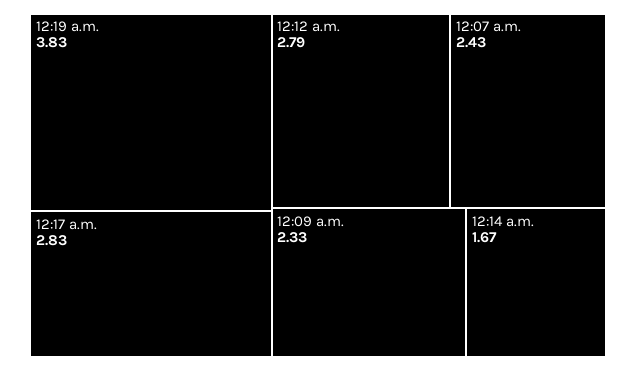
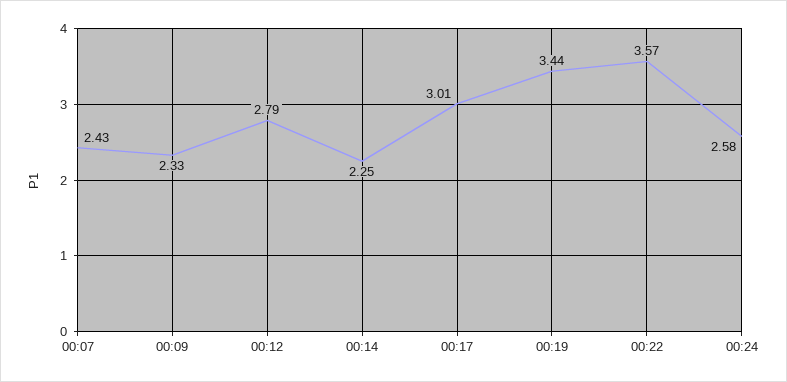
12:19 a.m.: 3.83 -> 3.44
12:17 a.m.: 2.83 -> 3.01
12:14 a.m.: 1.67 -> 2.25
00:22: none -> 3.57
00:24: none -> 2.58

